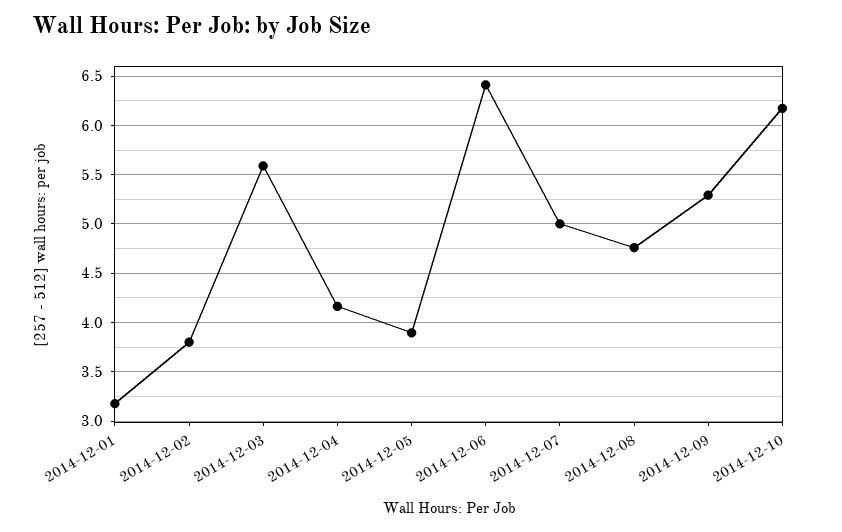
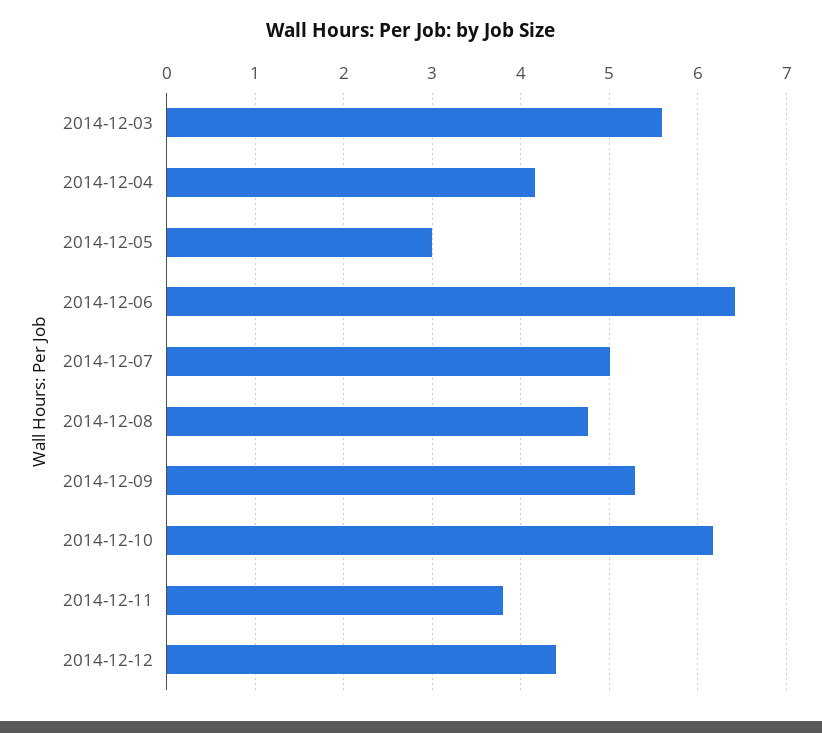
2014-12-01: 3.2 -> none
2014-12-02: 3.8 -> none
2014-12-05: 3.9 -> 3
2014-12-11: none -> 3.8
2014-12-12: none -> 4.4

